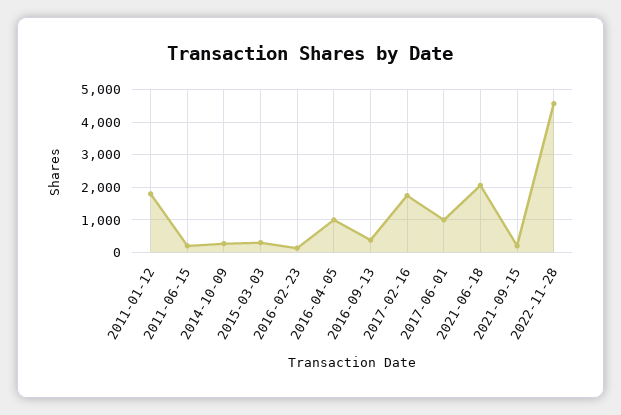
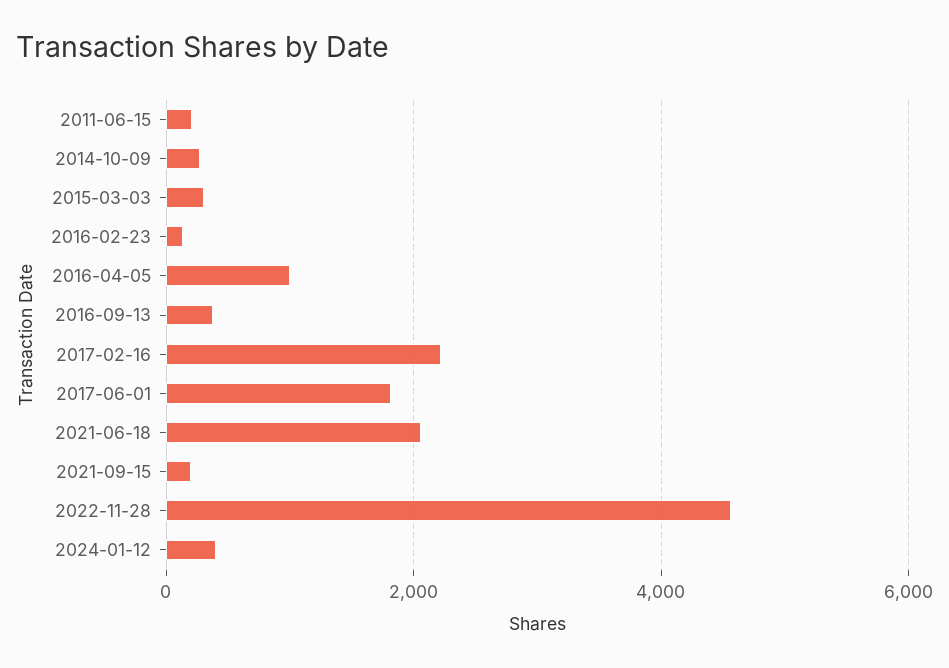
2011-01-12: 1800 -> none
2017-02-16: 1800 -> 2200
2017-06-01: 1000 -> 1800
2024-01-12: none -> 400

